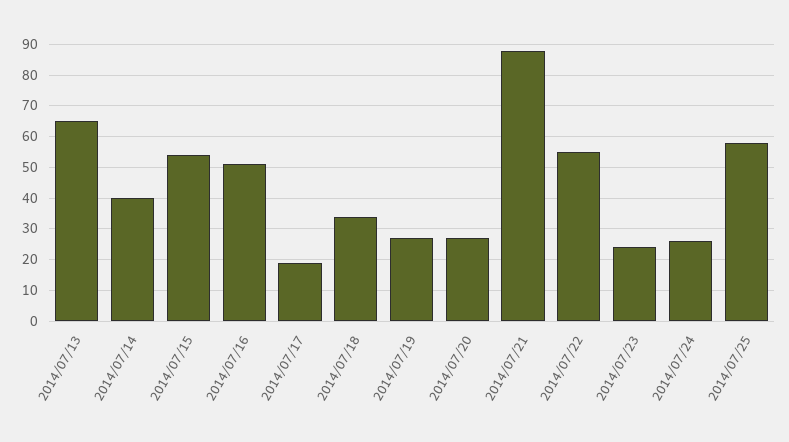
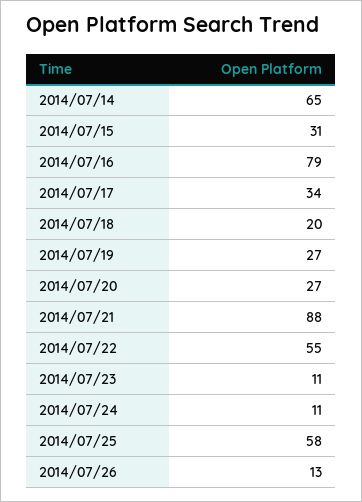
2014/07/13: 65 -> none
2014/07/14: 40 -> 65
2014/07/15: 55 -> 31
2014/07/16: 50 -> 79
2014/07/17: 20 -> 34
2014/07/18: 35 -> 20
2014/07/23: 25 -> 11
2014/07/24: 25 -> 11
2014/07/26: none -> 13

